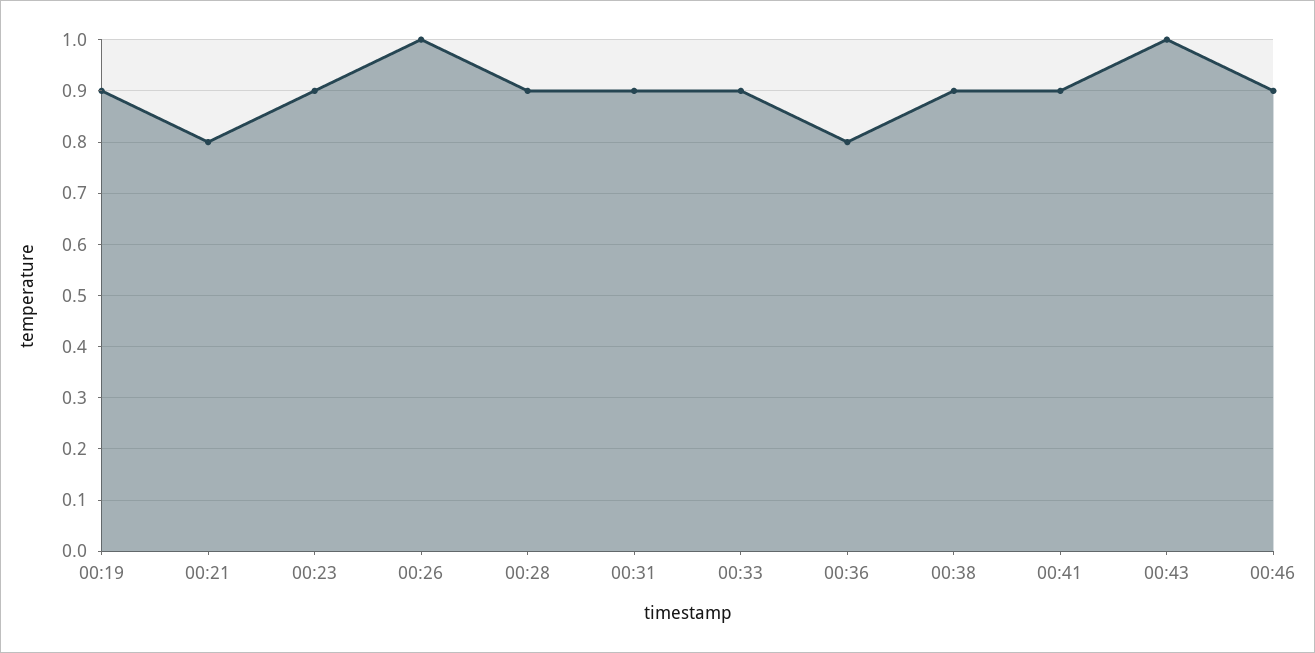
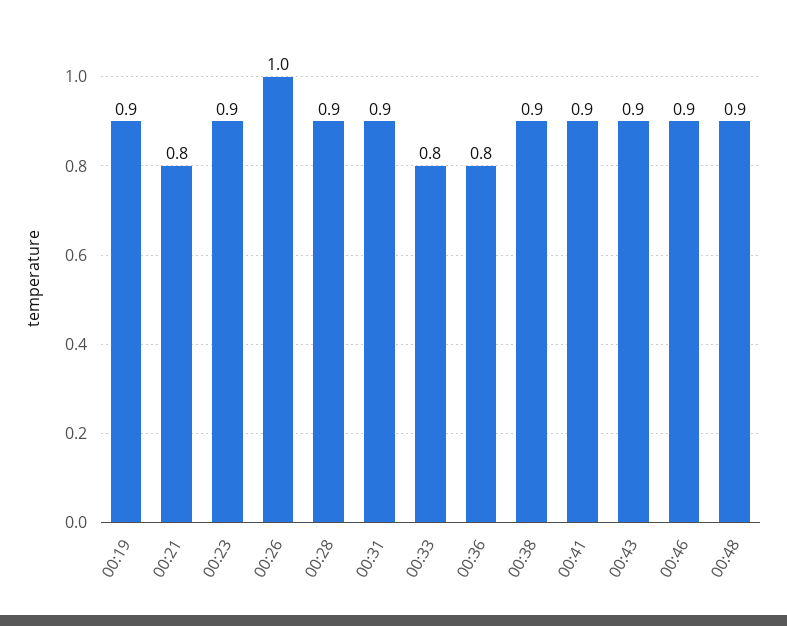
00:33: 0.9 -> 0.8
00:43: 1 -> 0.9
00:48: none -> 0.9

